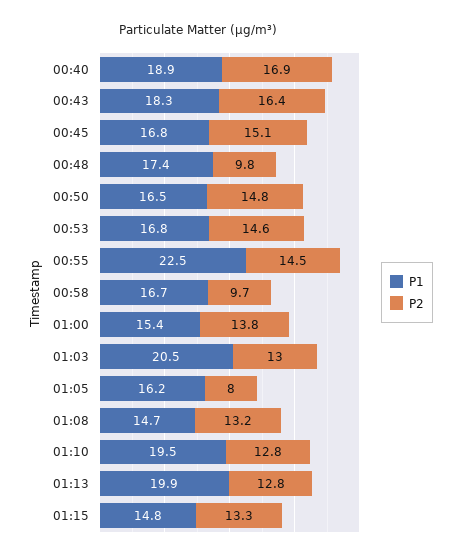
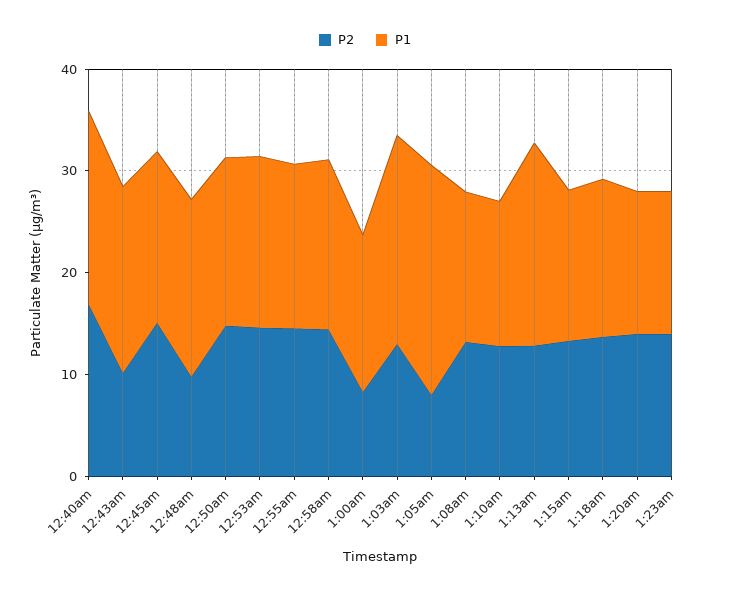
P2, 00:43: 16.4 -> 10
P1, 00:55: 22.5 -> 16
P2, 00:58: 9.7 -> 14
P2, 01:00: 13.8 -> 8
P1, 01:05: 16.2 -> 22
P1, 01:10: 19.5 -> 14
P2, 1:18am: none -> 14
P1, 1:18am: none -> 16
P2, 1:20am: none -> 14
P1, 1:20am: none -> 14
P2, 1:23am: none -> 14
P1, 1:23am: none -> 14

